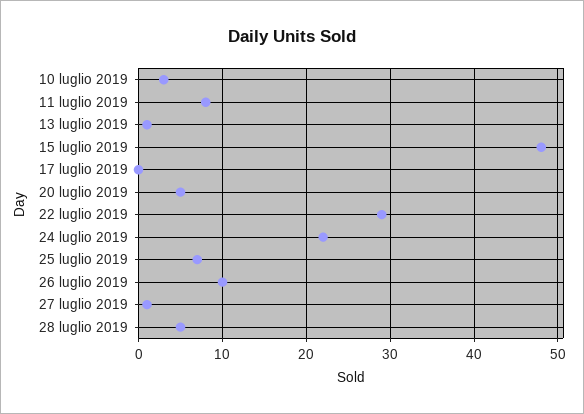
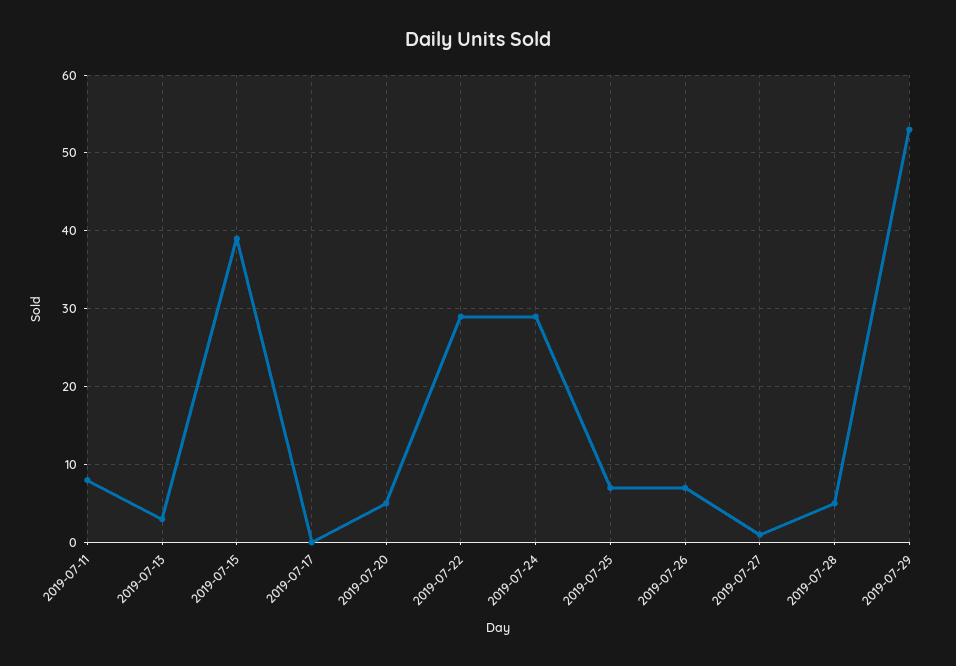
10 luglio 2019: 3 -> none
13 luglio 2019: 1 -> 3
15 luglio 2019: 48 -> 39
24 luglio 2019: 22 -> 29
26 luglio 2019: 10 -> 7
2019-07-29: none -> 53

